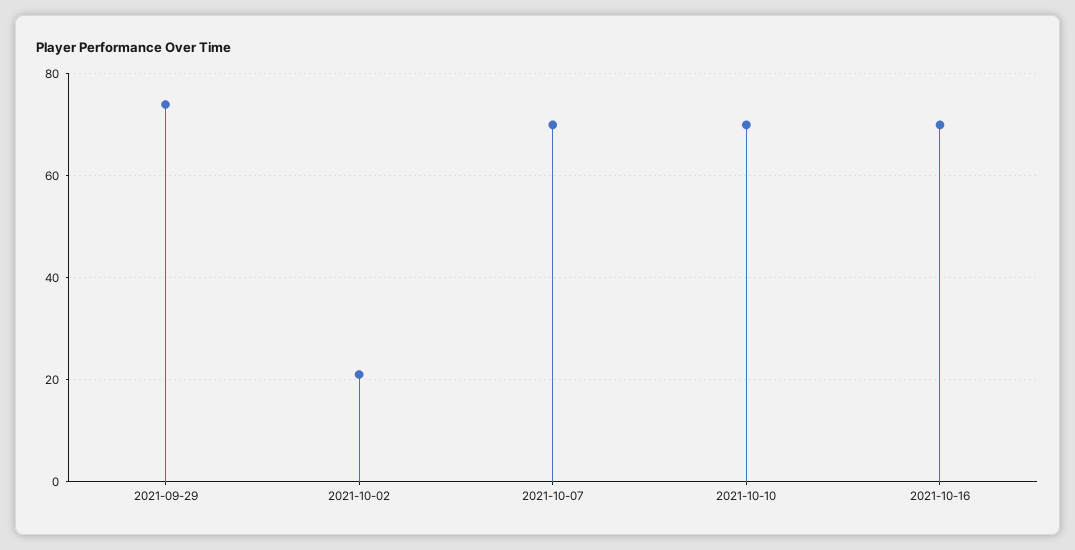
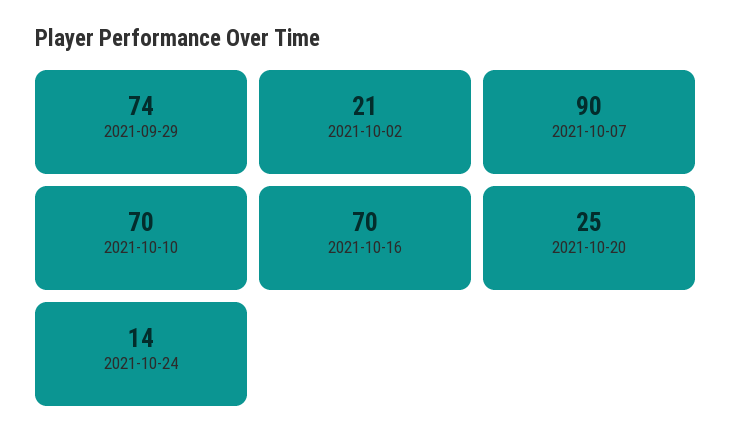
2021-10-07: 70 -> 90
2021-10-20: none -> 25
2021-10-24: none -> 14

